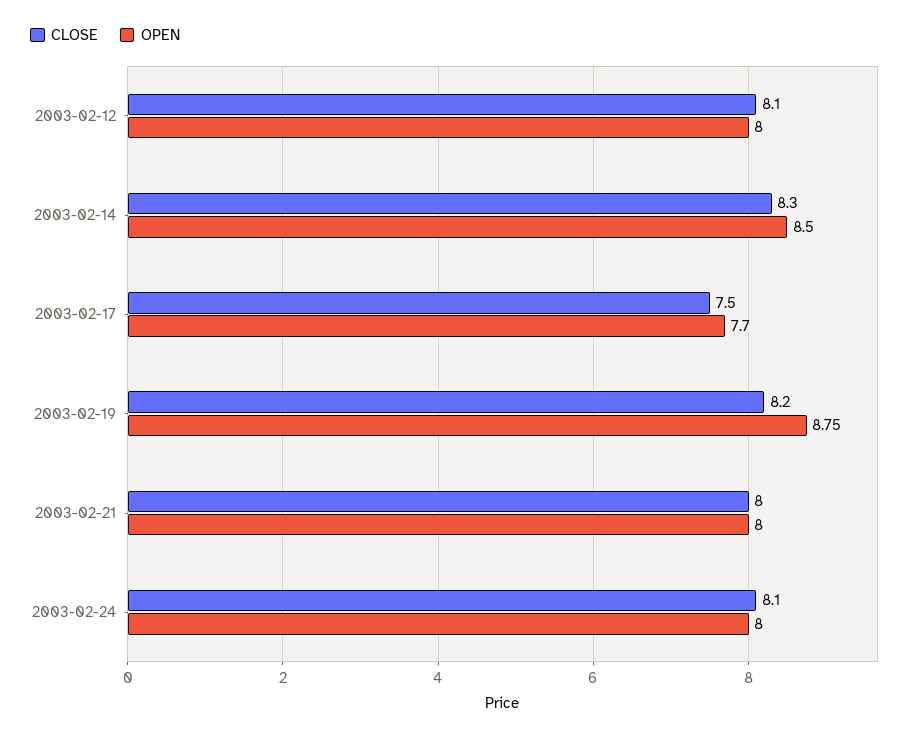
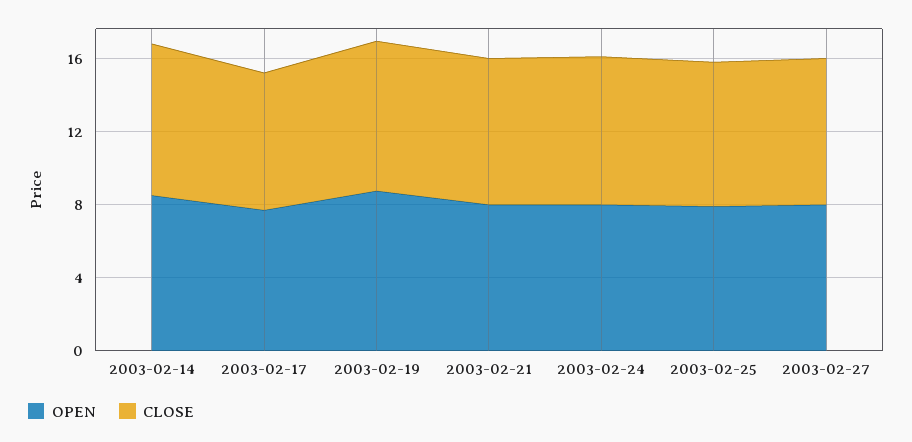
CLOSE, 2003-02-12: 8.1 -> none
OPEN, 2003-02-12: 8 -> none
OPEN, 2003-02-25: none -> 8
CLOSE, 2003-02-25: none -> 8
OPEN, 2003-02-27: none -> 8
CLOSE, 2003-02-27: none -> 8

